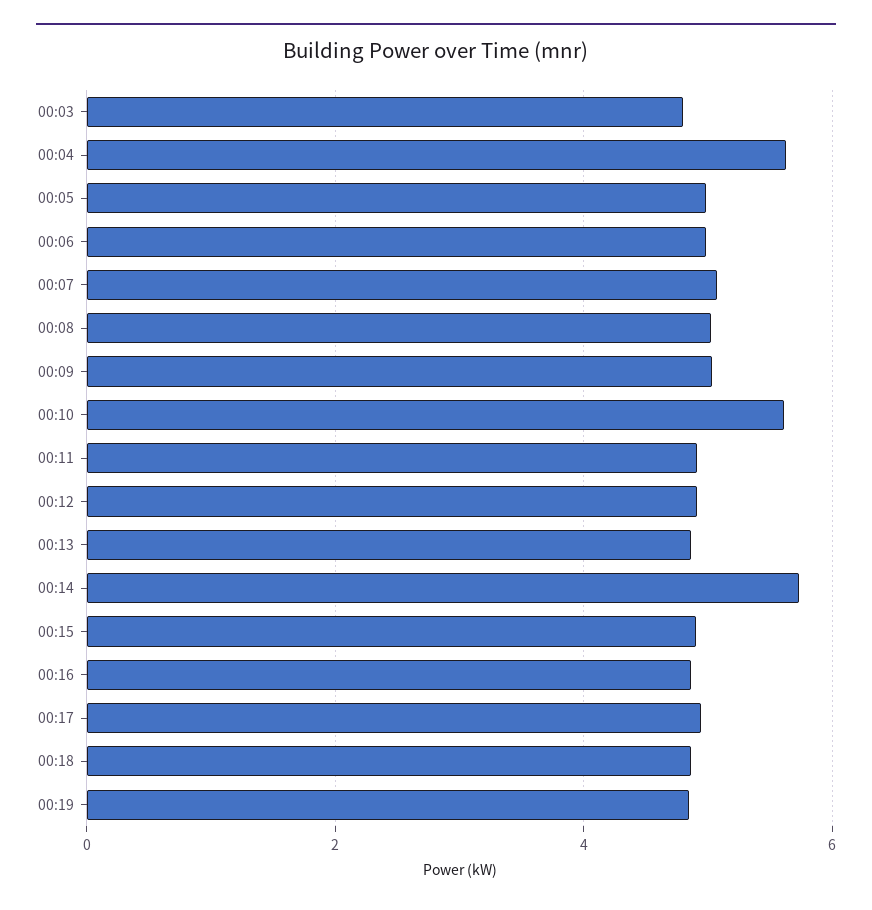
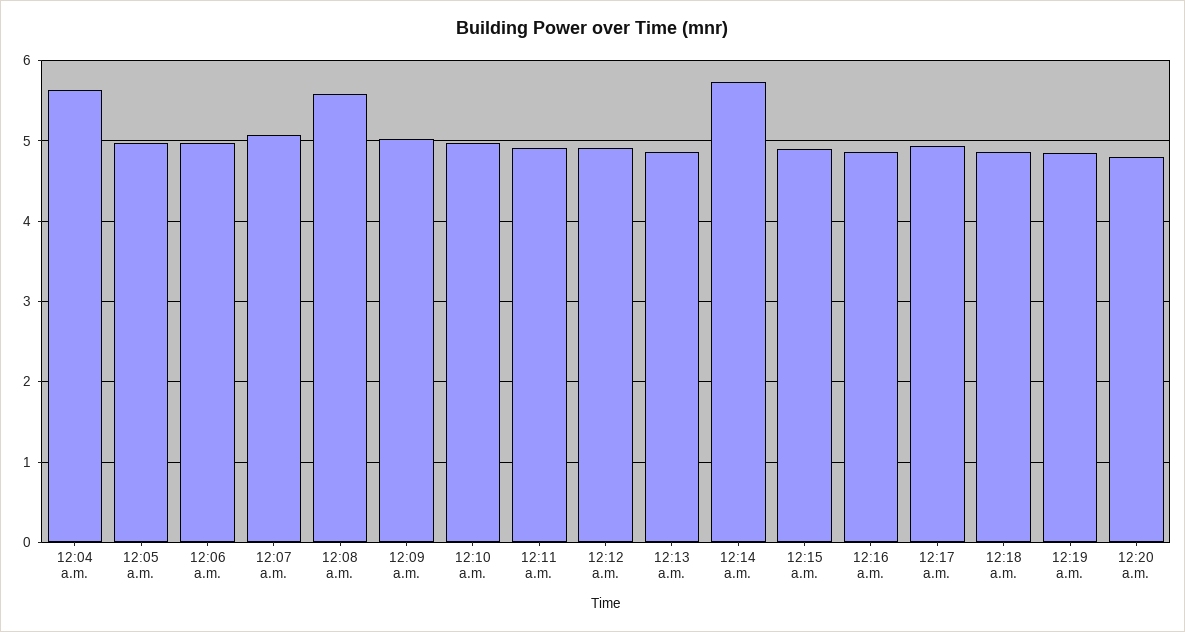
00:03: 4.8 -> none
00:08: 5 -> 5.6
00:10: 5.6 -> 5
12:20 a.m.: none -> 4.8

